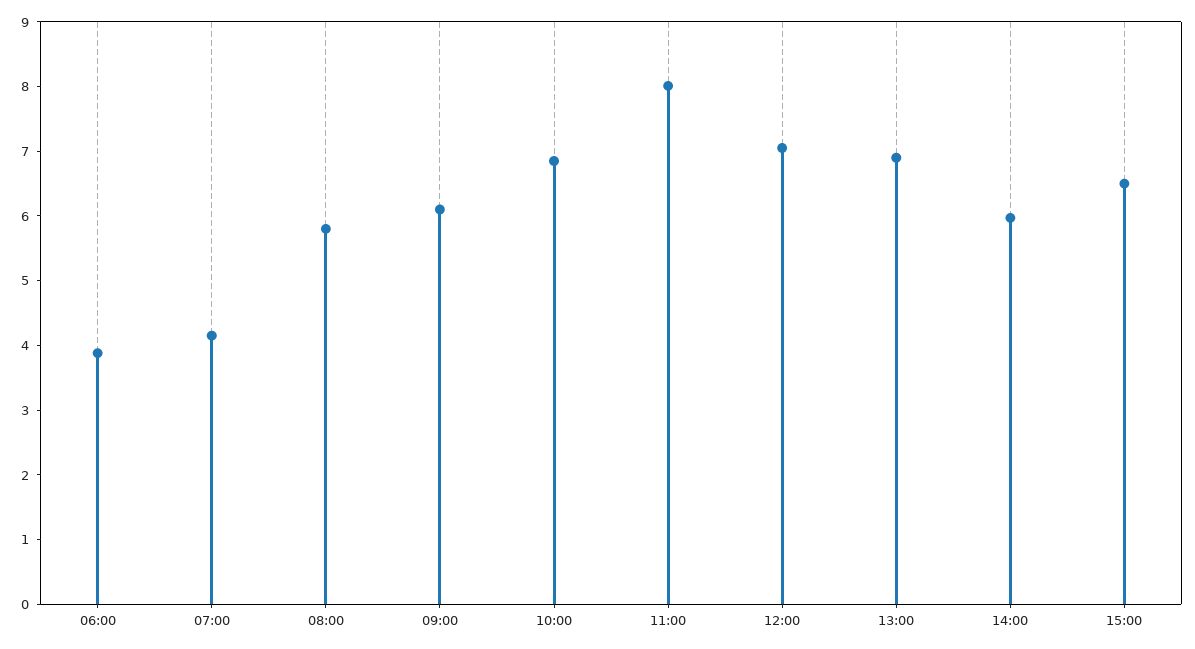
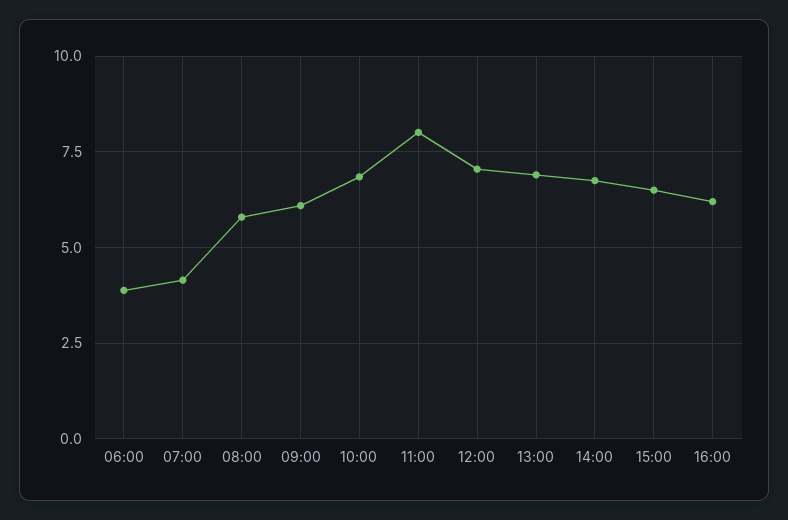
14:00: 6 -> 6.75
16:00: none -> 6.25

